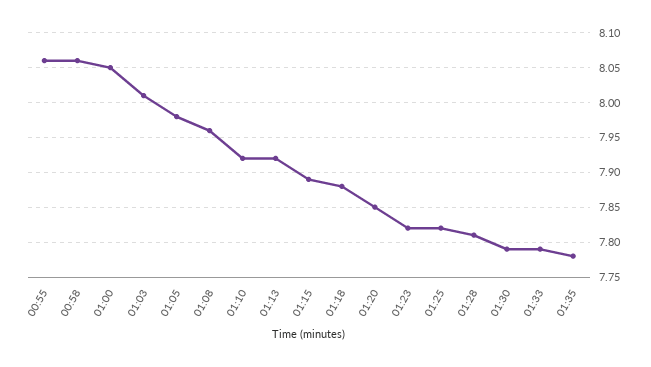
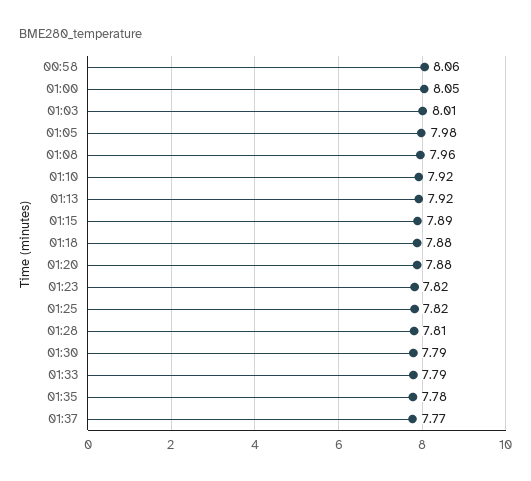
00:55: 8.06 -> none
01:20: 7.85 -> 7.88
01:37: none -> 7.77

